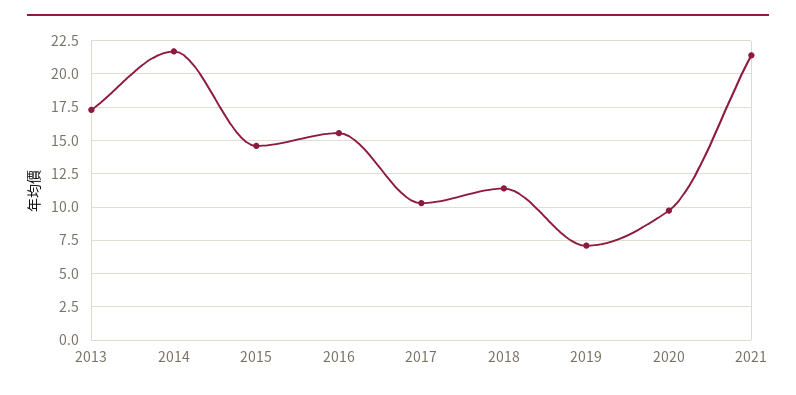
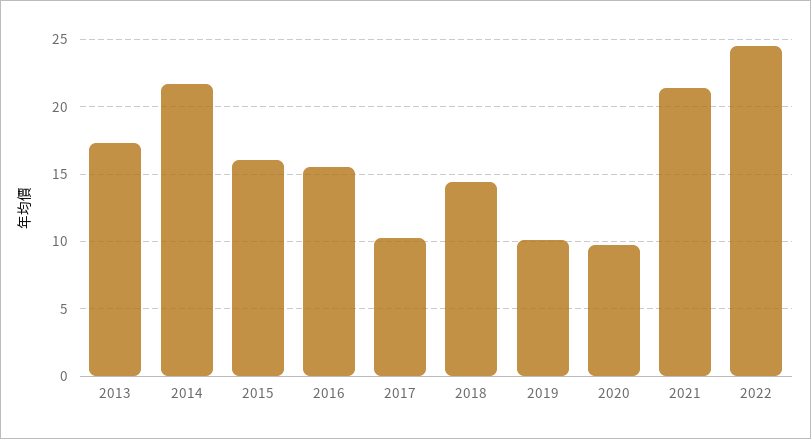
2015: 14.5 -> 16
2018: 11.5 -> 14.5
2019: 7 -> 10
2022: none -> 24.5

